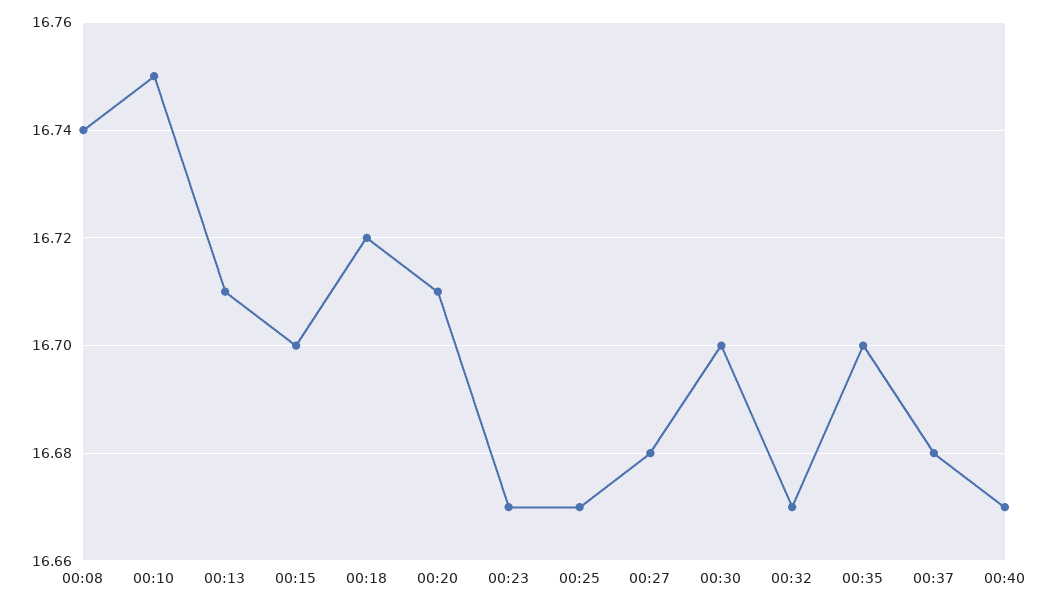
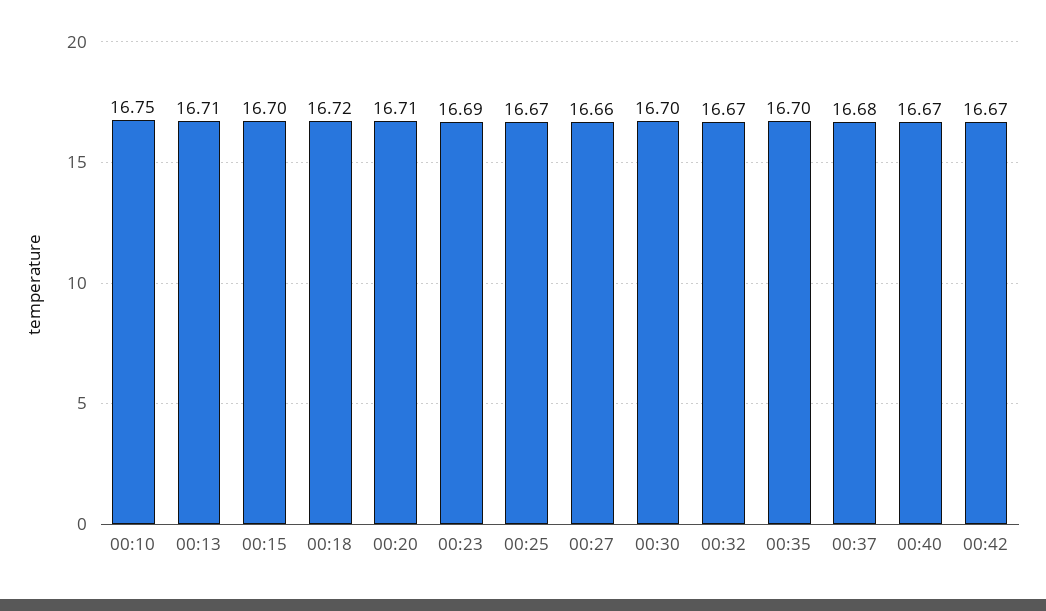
00:08: 16.74 -> none
00:23: 16.67 -> 16.69
00:27: 16.68 -> 16.66
00:42: none -> 16.67

